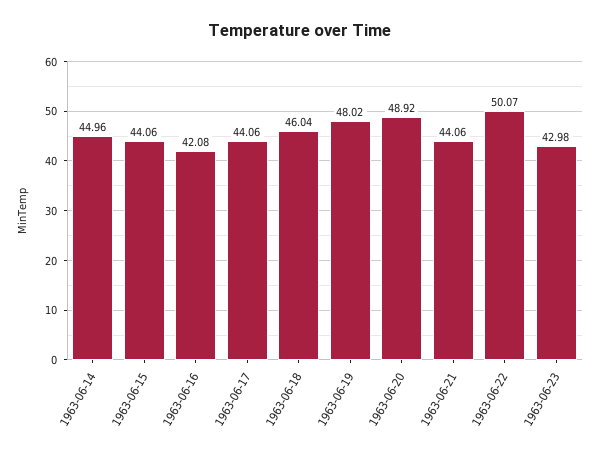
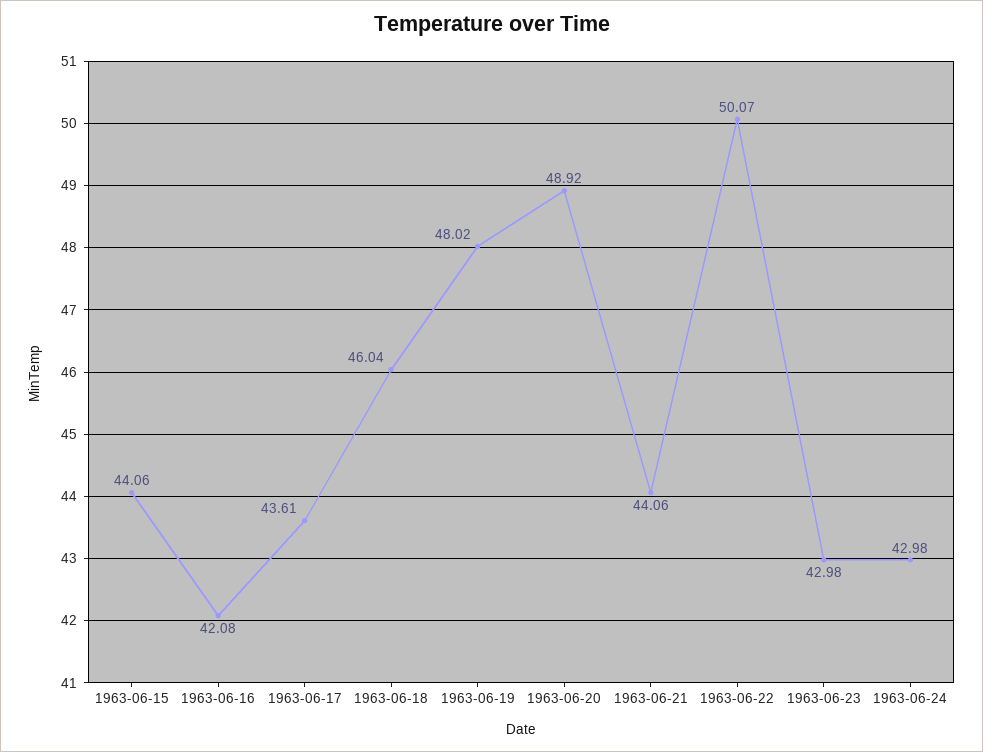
1963-06-14: 44.96 -> none
1963-06-17: 44.06 -> 43.61
1963-06-24: none -> 42.98

